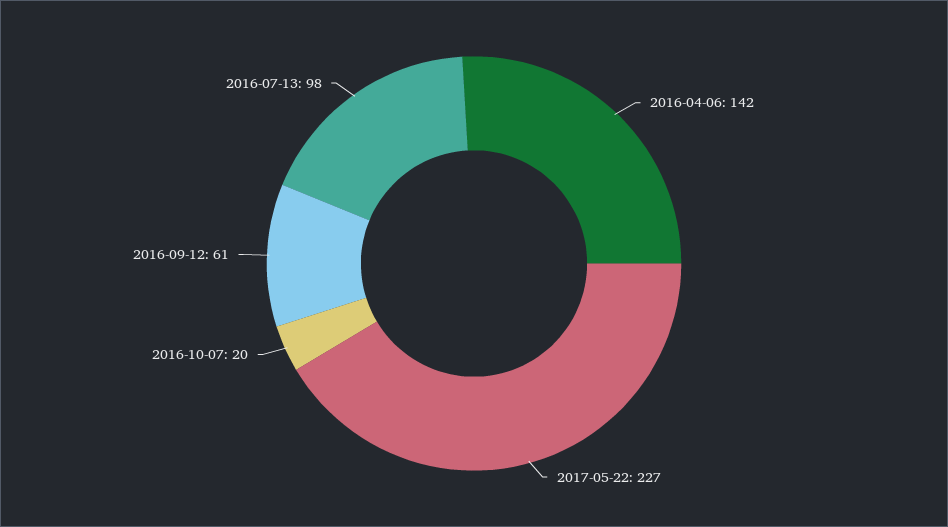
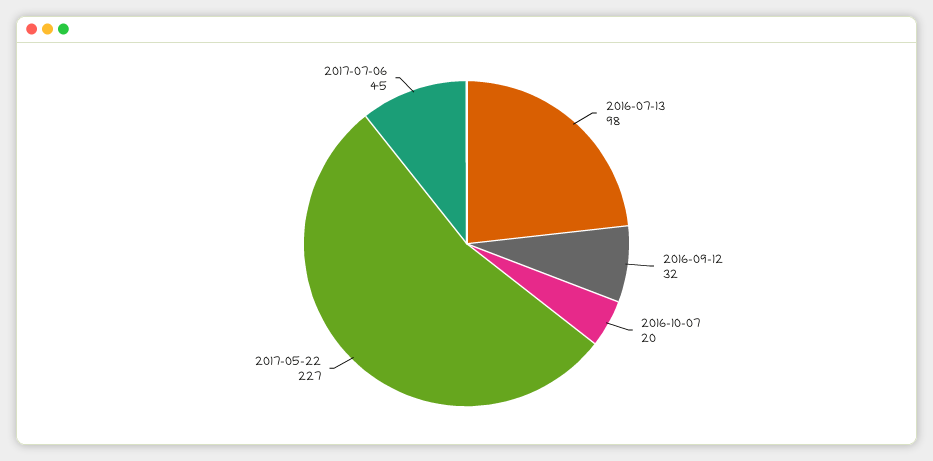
2016-04-06: 142 -> none
2016-09-12: 61 -> 32
2017-07-06: none -> 45

